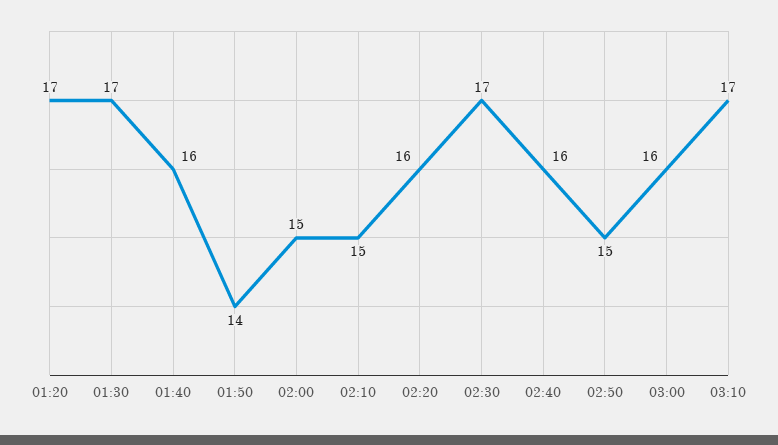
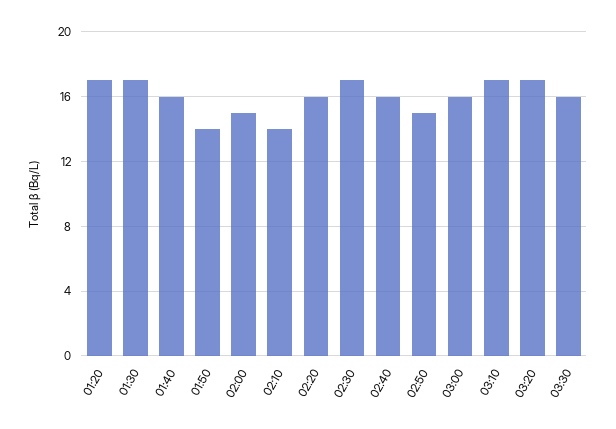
02:10: 15 -> 14
03:20: none -> 17
03:30: none -> 16

